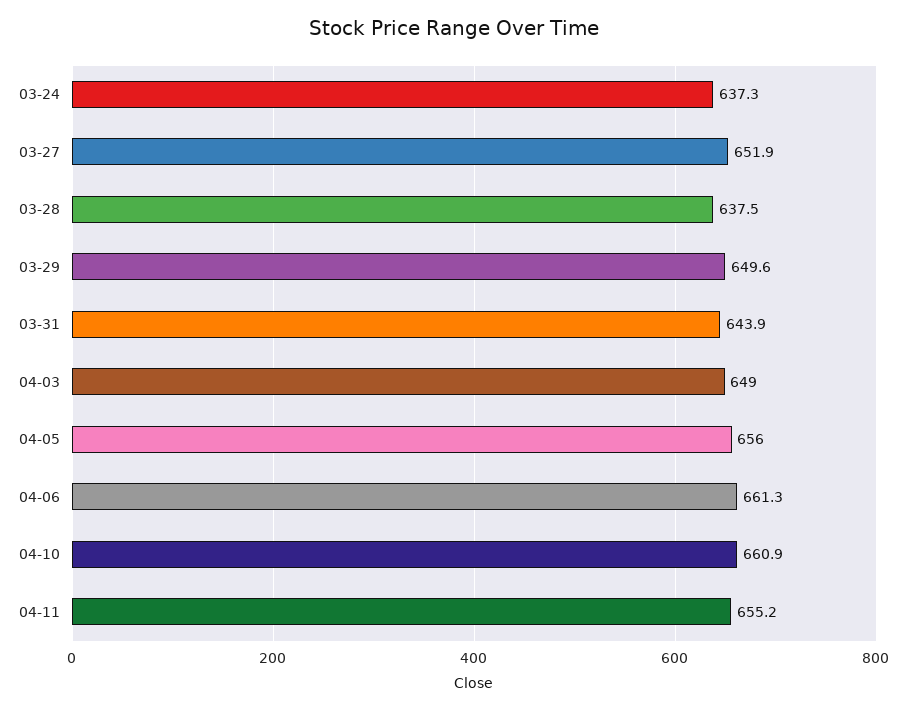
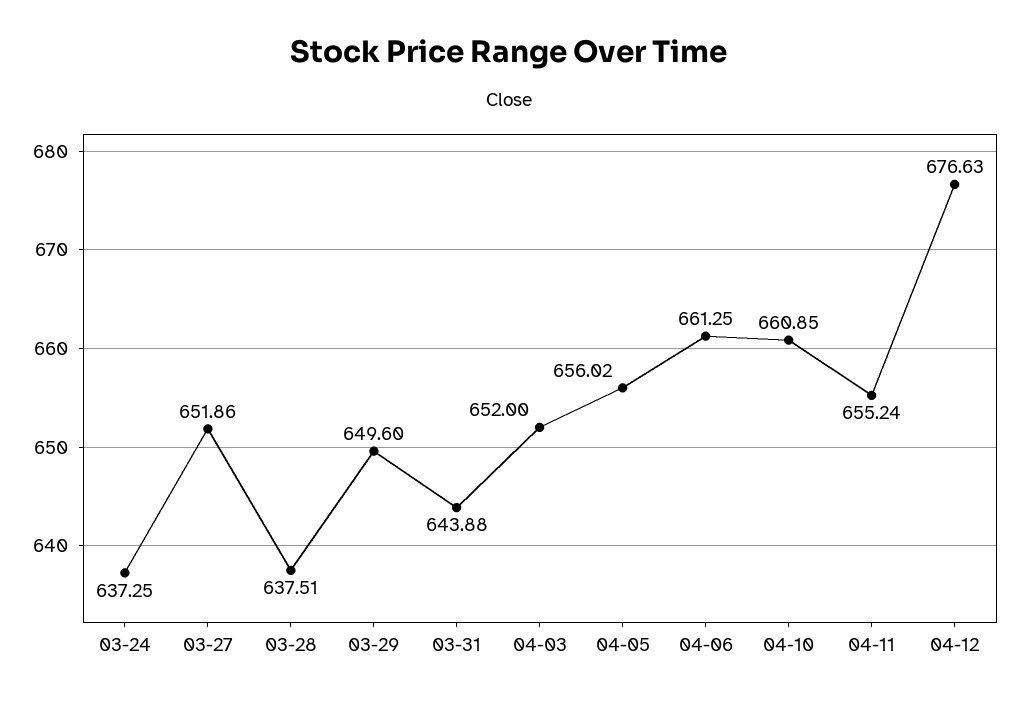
04-03: 649 -> 652
04-12: none -> 676.63

